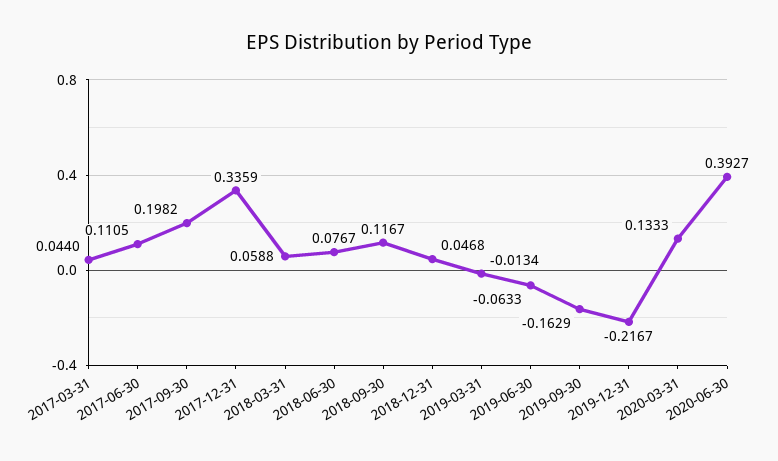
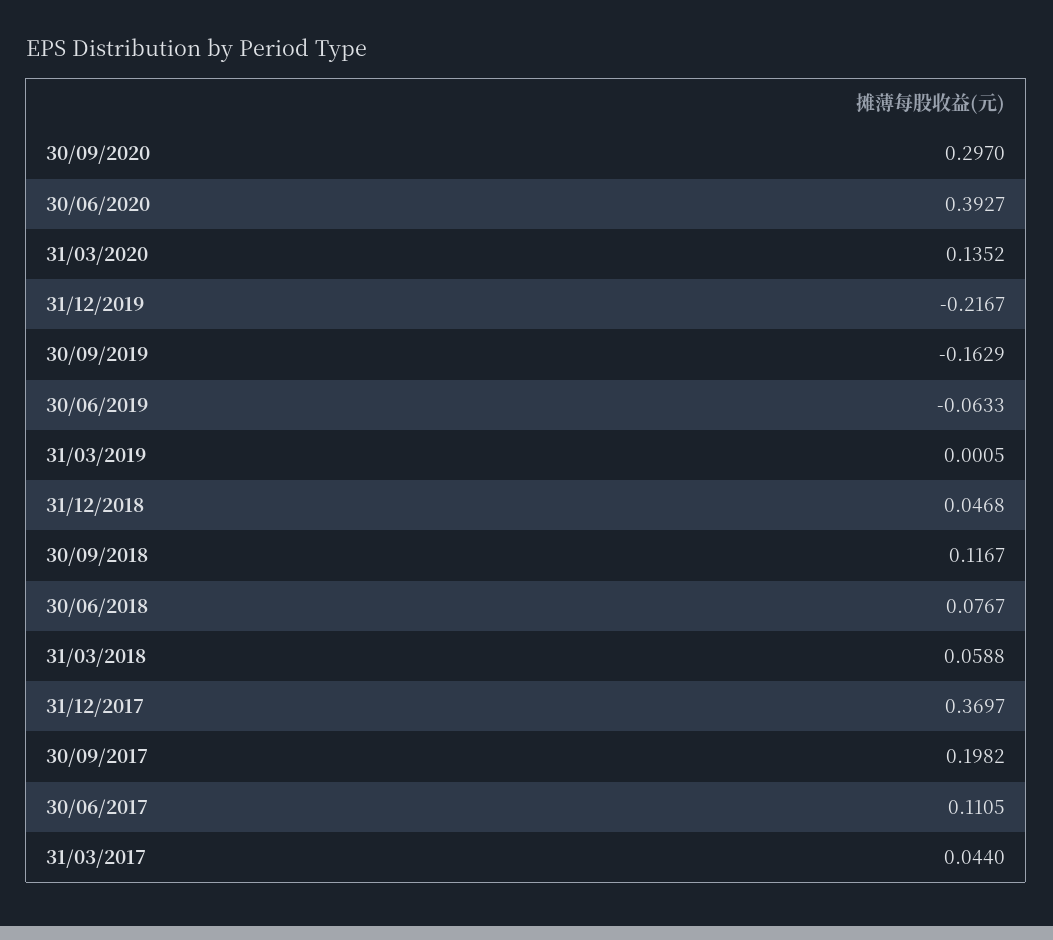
2017-12-31: 0.3359 -> 0.3697
2019-03-31: -0.0134 -> 0.0005
2020-03-31: 0.1333 -> 0.1352
30/09/2020: none -> 0.297

